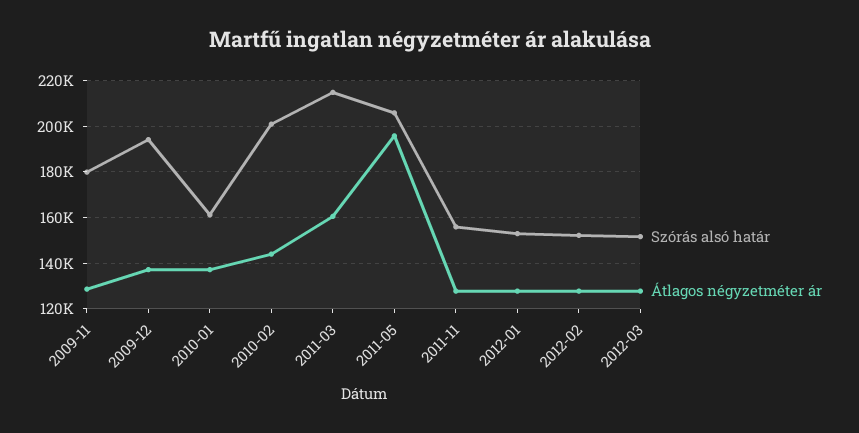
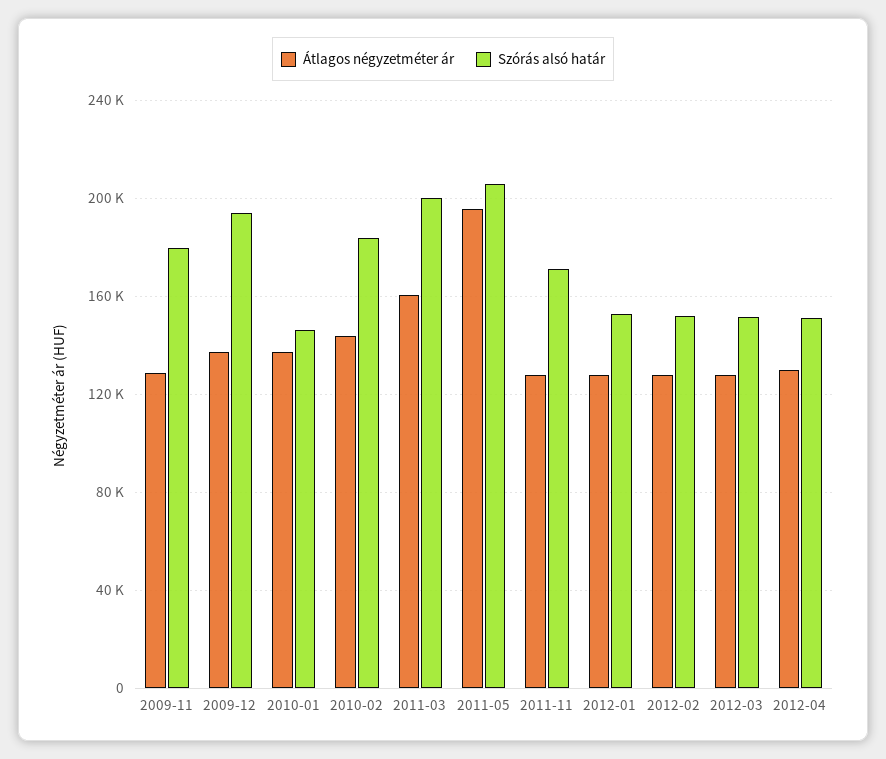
Szórás alsó határ, 2010-01: 160000 -> 145000
Szórás alsó határ, 2010-02: 200000 -> 185000
Szórás alsó határ, 2011-03: 215000 -> 200000
Szórás alsó határ, 2011-11: 155000 -> 170000
Átlagos négyzetméter ár, 2012-04: none -> 130000
Szórás alsó határ, 2012-04: none -> 150000

